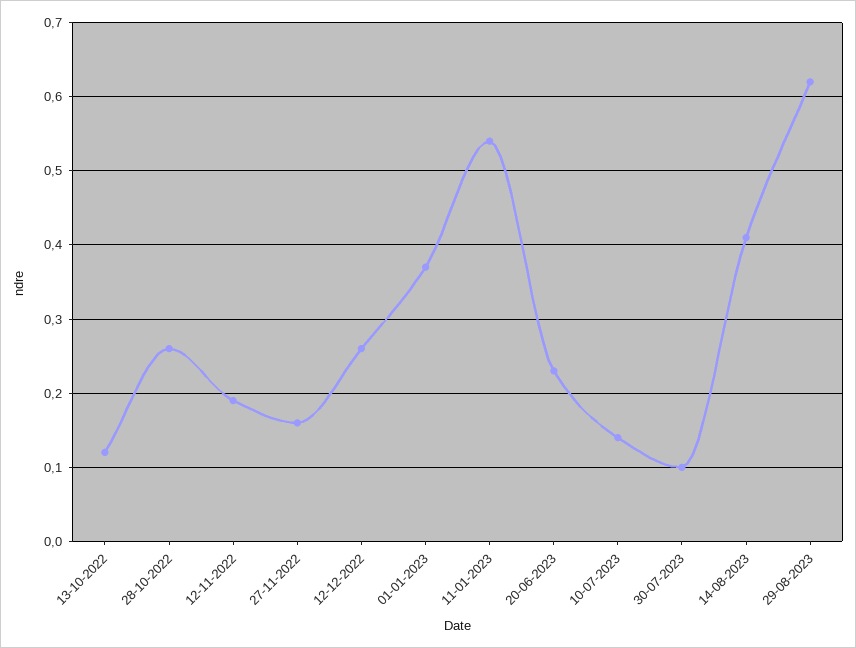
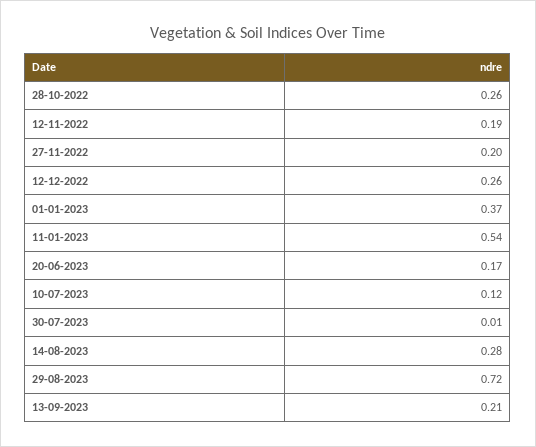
13-10-2022: 0.12 -> none
27-11-2022: 0.16 -> 0.2
20-06-2023: 0.23 -> 0.17
10-07-2023: 0.14 -> 0.12
30-07-2023: 0.1 -> 0.01
14-08-2023: 0.41 -> 0.28
29-08-2023: 0.62 -> 0.72
13-09-2023: none -> 0.21

